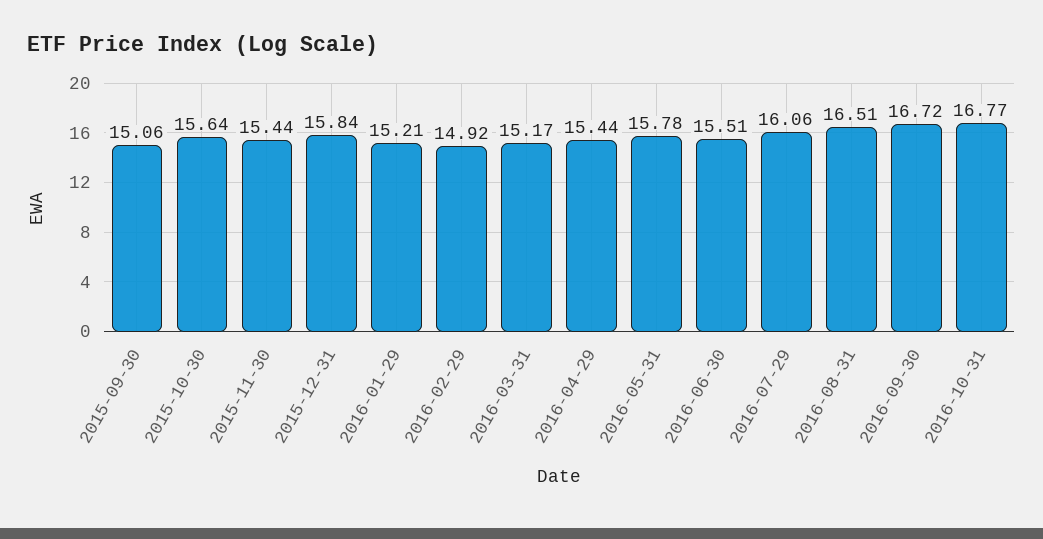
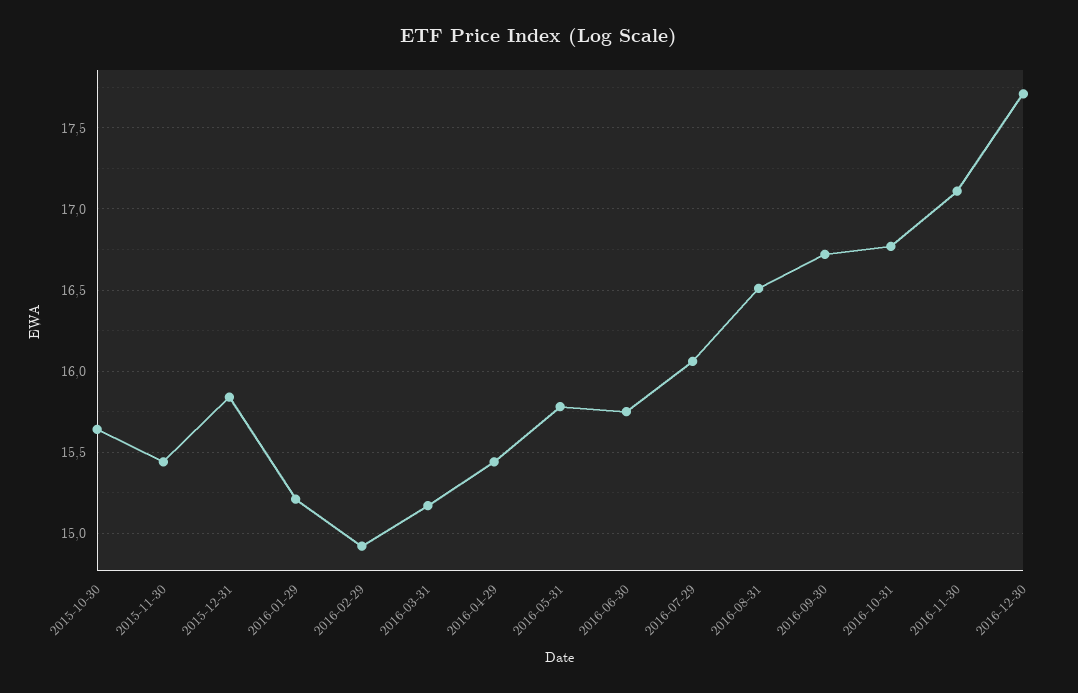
2015-09-30: 15.06 -> none
2016-06-30: 15.51 -> 15.75
2016-11-30: none -> 17.1
2016-12-30: none -> 17.7

